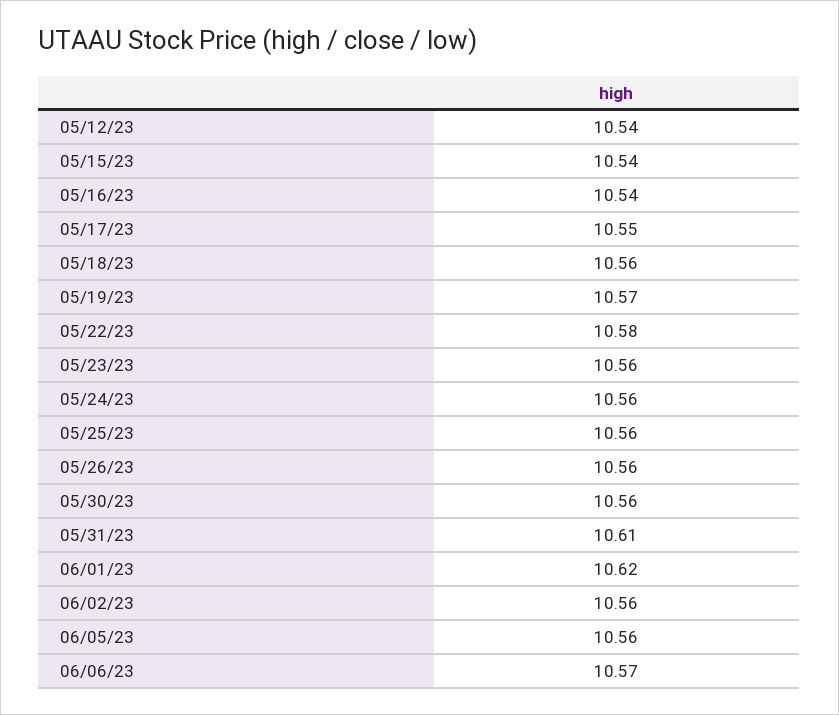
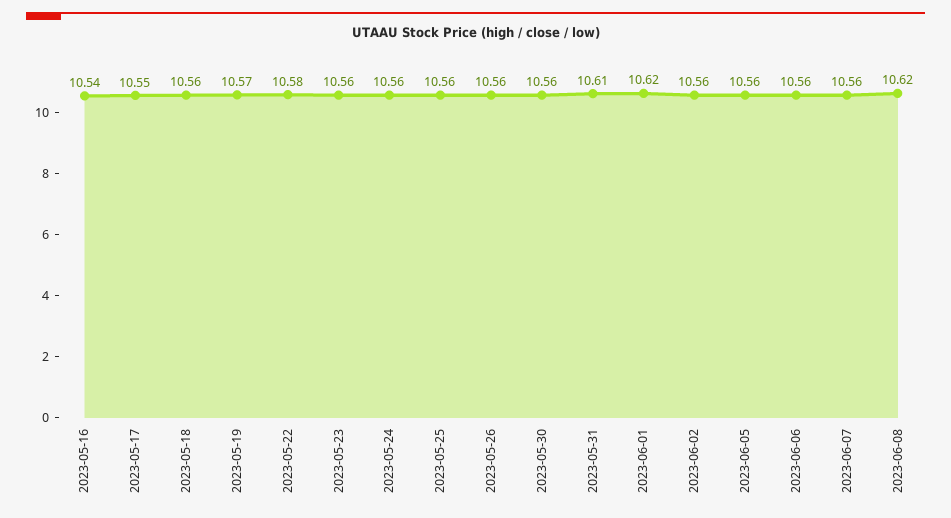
05/12/23: 10.54 -> none
05/15/23: 10.54 -> none
06/06/23: 10.57 -> 10.56
2023-06-07: none -> 10.56
2023-06-08: none -> 10.62

